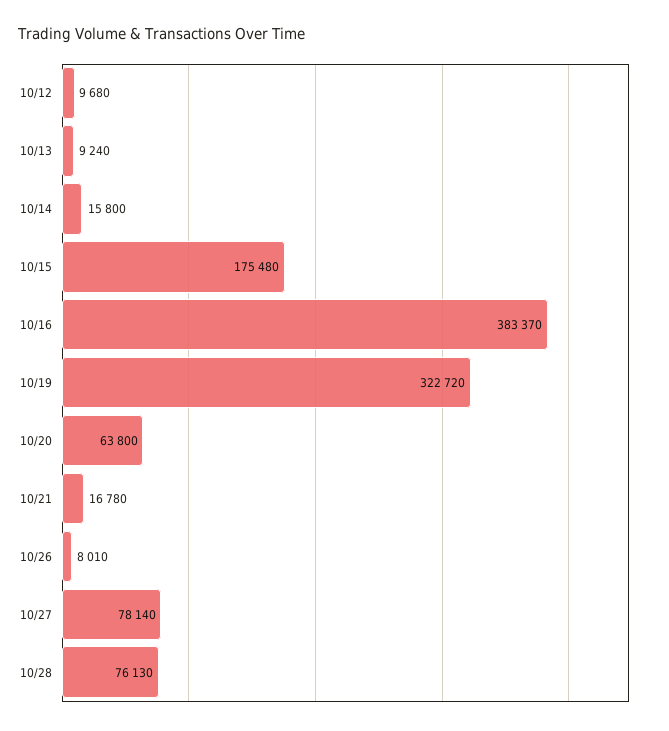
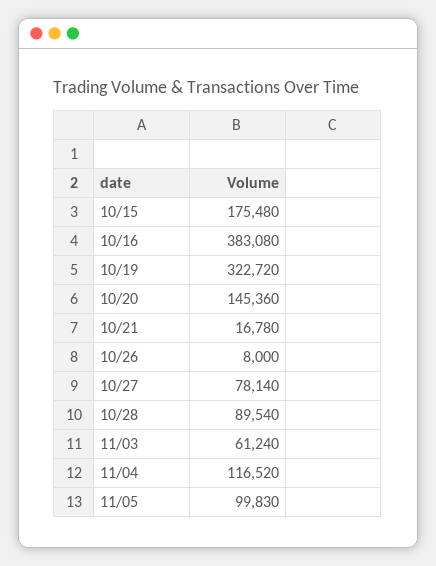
10/12: 9680 -> none
10/13: 9240 -> none
10/14: 15800 -> none
10/16: 383370 -> 383080
10/20: 63800 -> 145360
10/26: 8010 -> 8000
10/28: 76130 -> 89540
11/03: none -> 61240
11/04: none -> 116520
11/05: none -> 99830

